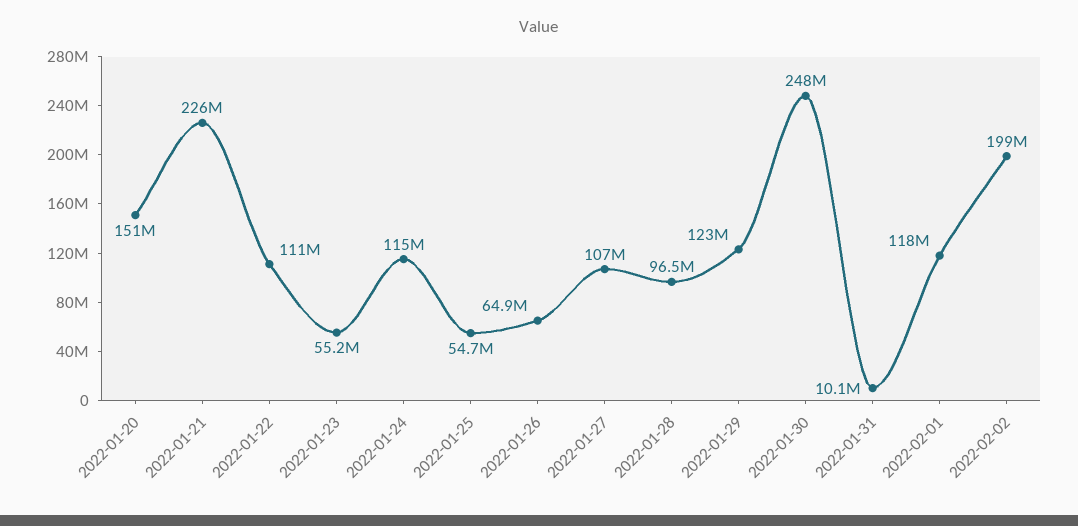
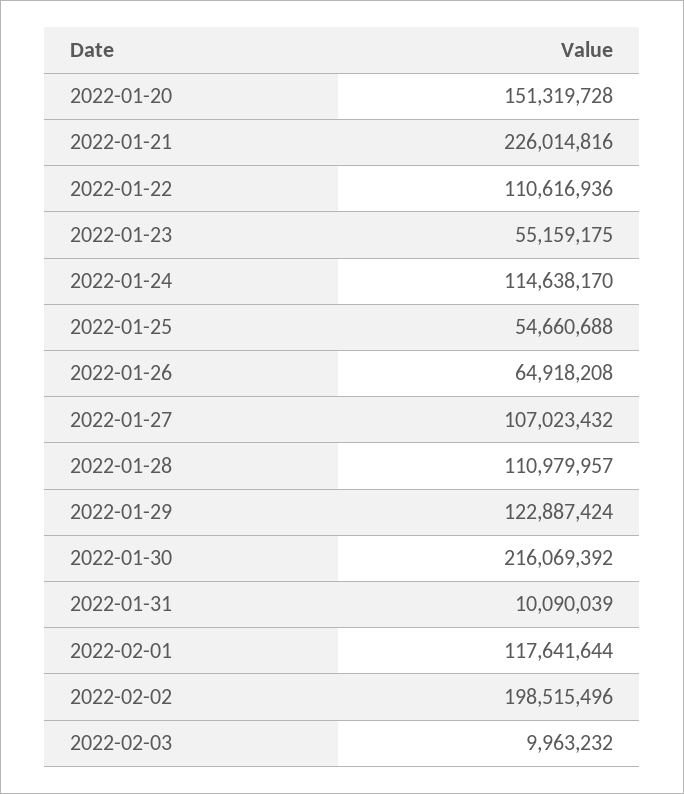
2022-01-28: 96500000 -> 110979957
2022-01-30: 248000000 -> 216069392
2022-02-03: none -> 9963232

